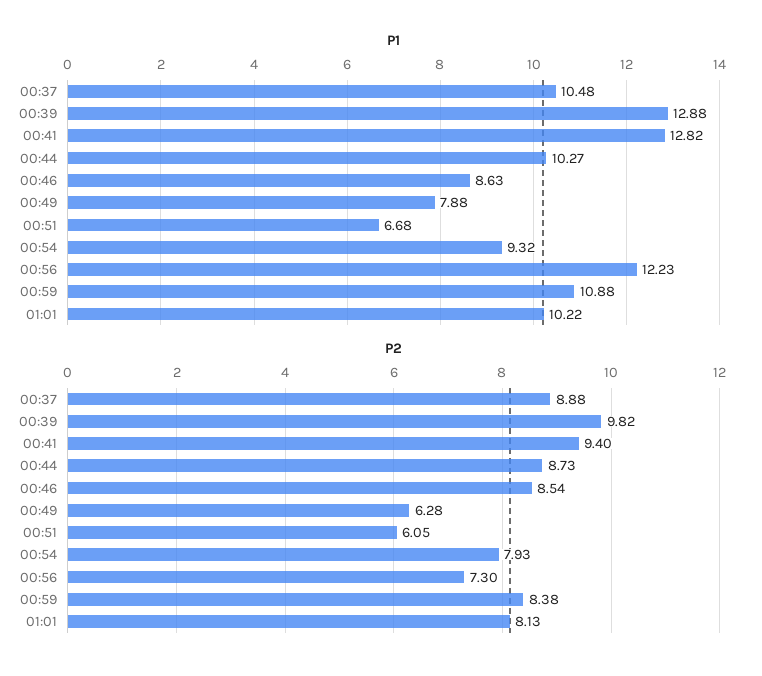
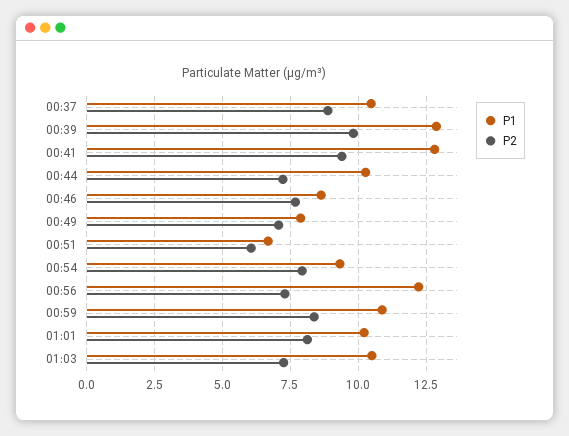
P2, 00:44: 8.73 -> 7.25
P2, 00:46: 8.54 -> 7.75
P2, 00:49: 6.28 -> 7
P1, 01:03: none -> 10.5
P2, 01:03: none -> 7.25

